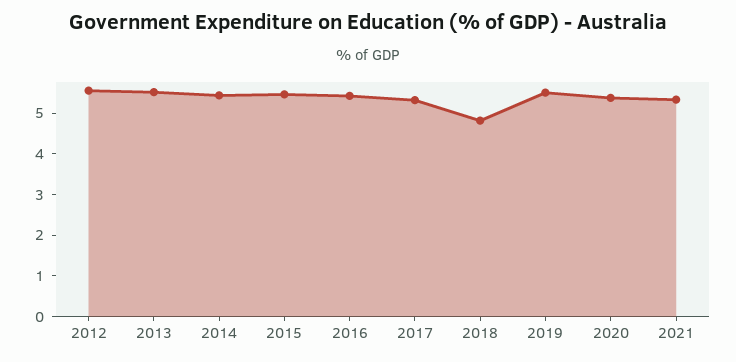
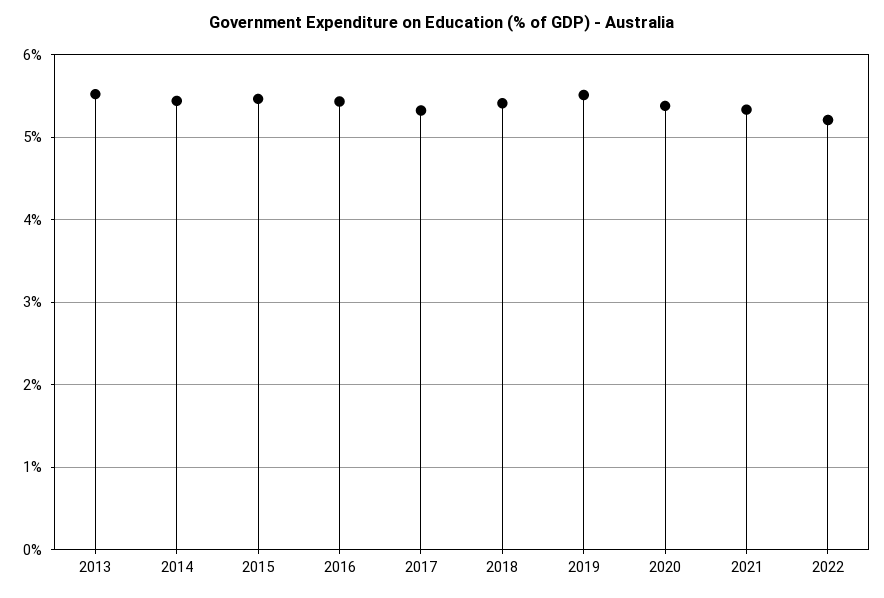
2012: 5.6 -> none
2018: 4.8 -> 5.4
2022: none -> 5.2

